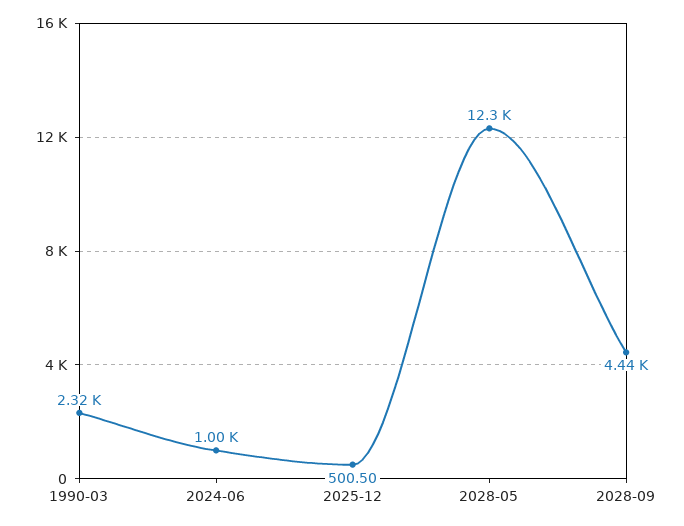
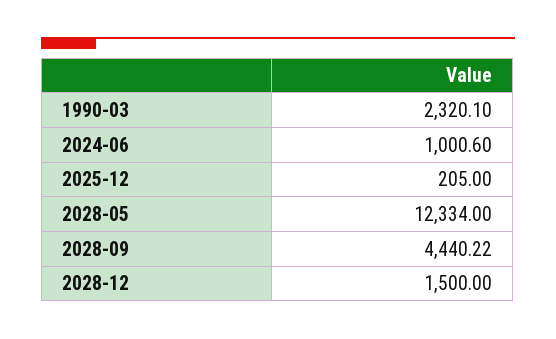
2025-12: 500.5 -> 205
2028-12: none -> 1500

